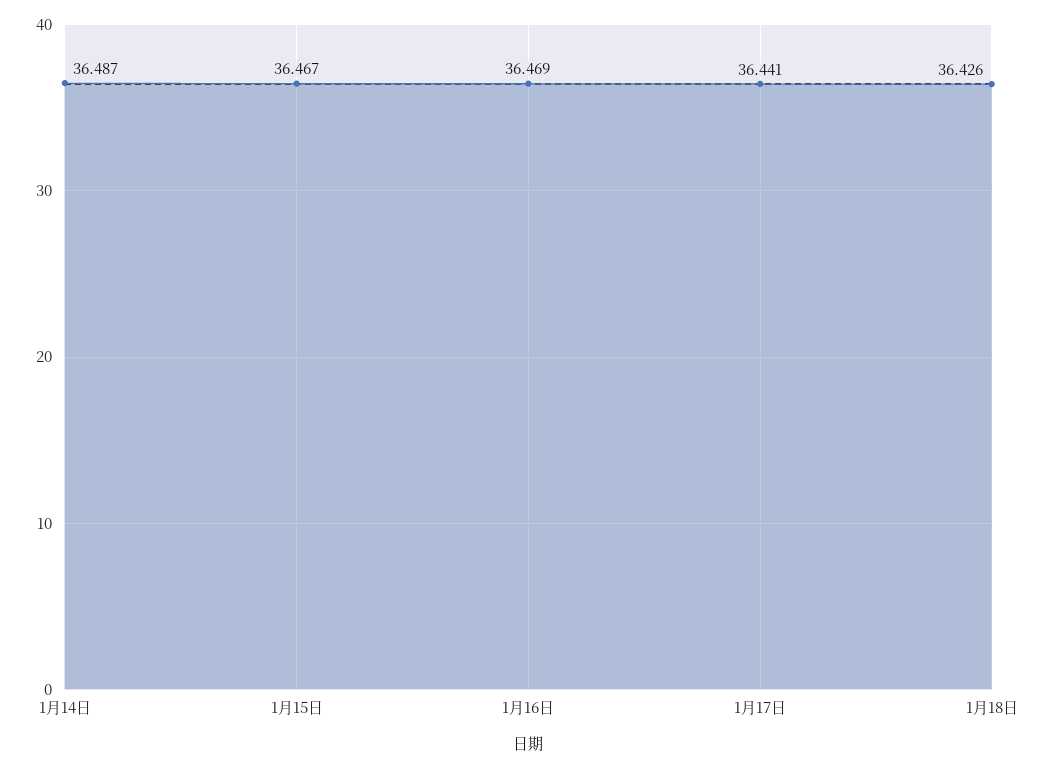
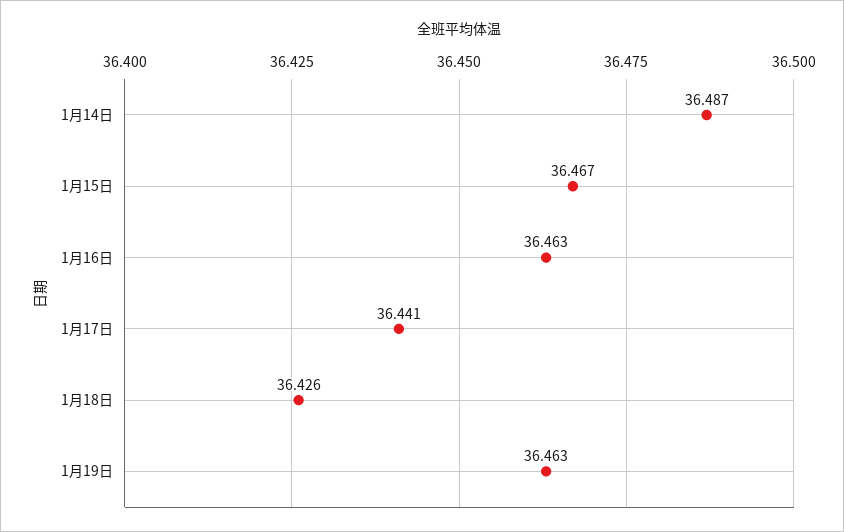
1月16日: 36.469 -> 36.463
1月19日: none -> 36.463

